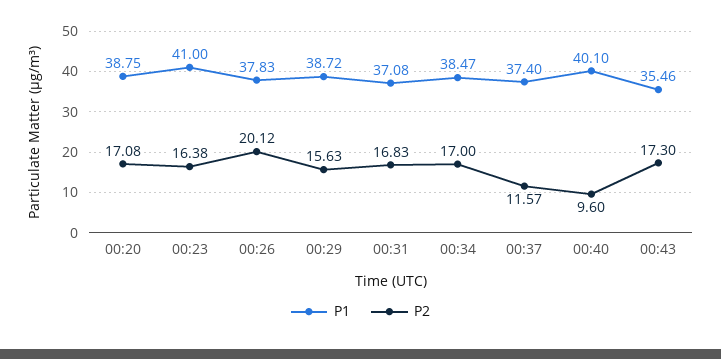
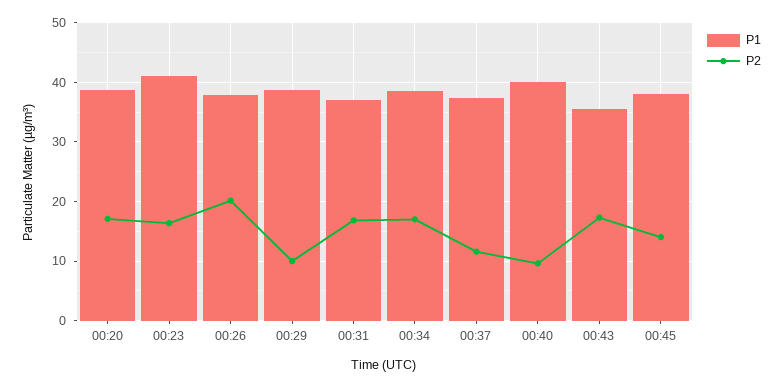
P2, 00:29: 15.63 -> 10
P1, 00:45: none -> 38
P2, 00:45: none -> 14

